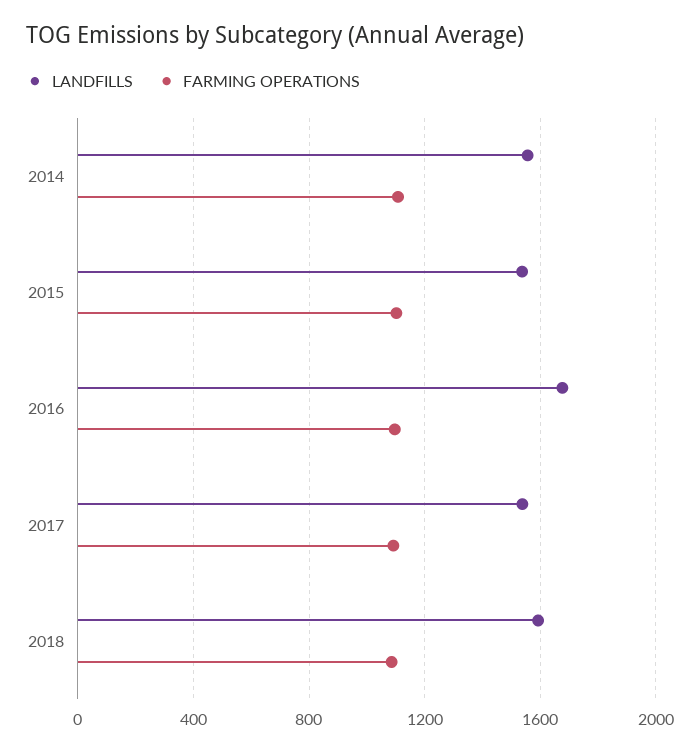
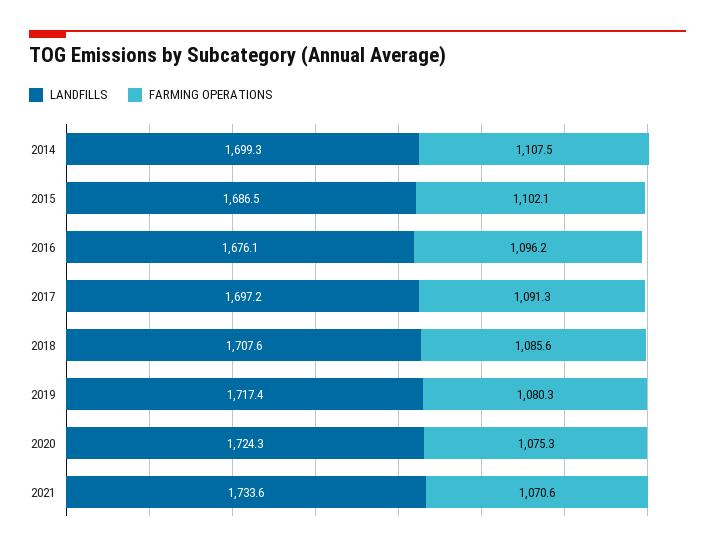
LANDFILLS, 2014: 1550 -> 1699.3
LANDFILLS, 2015: 1550 -> 1686.5
LANDFILLS, 2017: 1550 -> 1697.2
LANDFILLS, 2018: 1600 -> 1707.6
LANDFILLS, 2019: none -> 1717.4
FARMING OPERATIONS, 2019: none -> 1080.3
LANDFILLS, 2020: none -> 1724.3
FARMING OPERATIONS, 2020: none -> 1075.3
LANDFILLS, 2021: none -> 1733.6
FARMING OPERATIONS, 2021: none -> 1070.6

